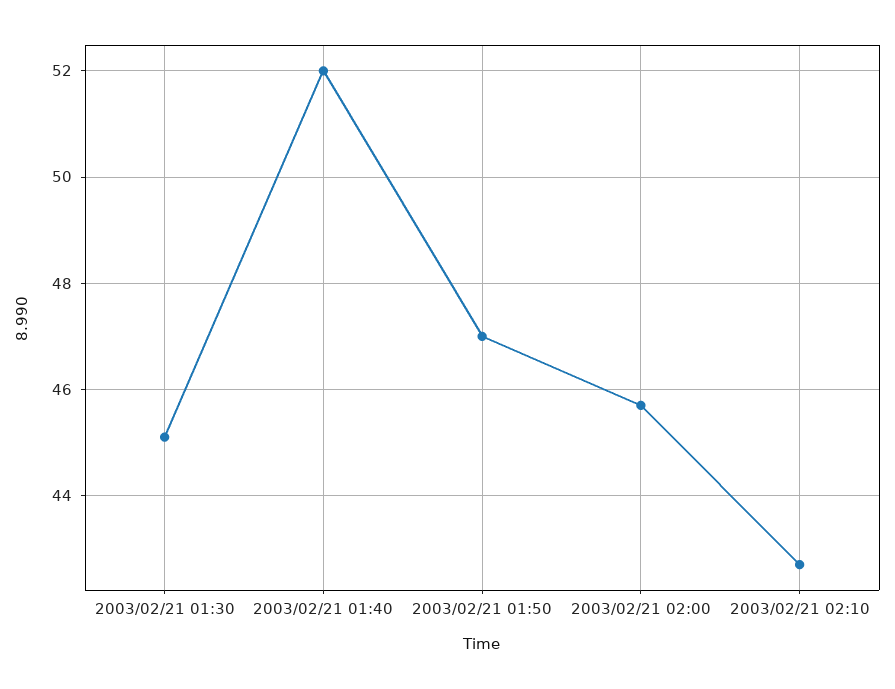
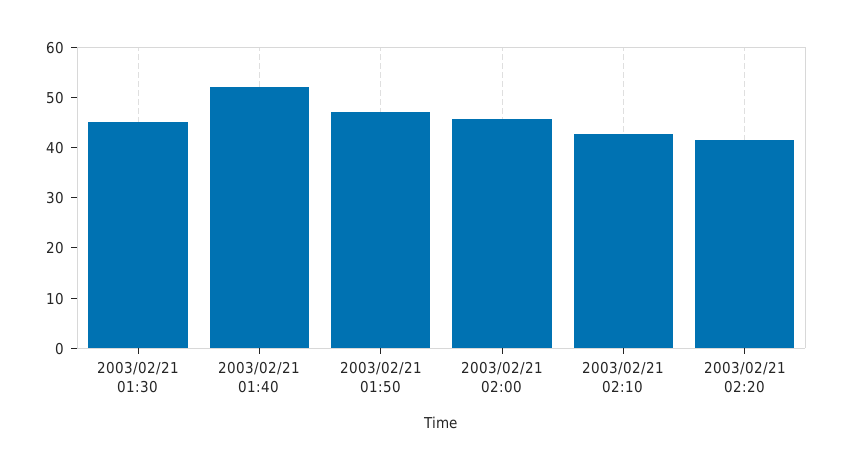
2003/02/21 02:20: none -> 42

